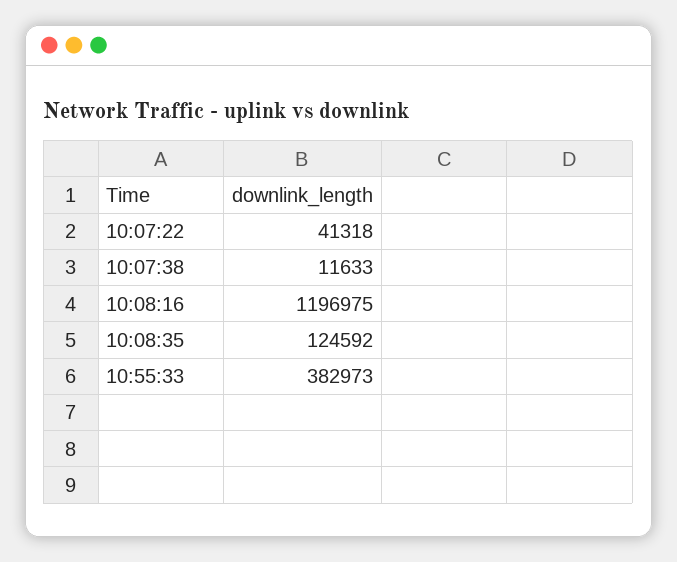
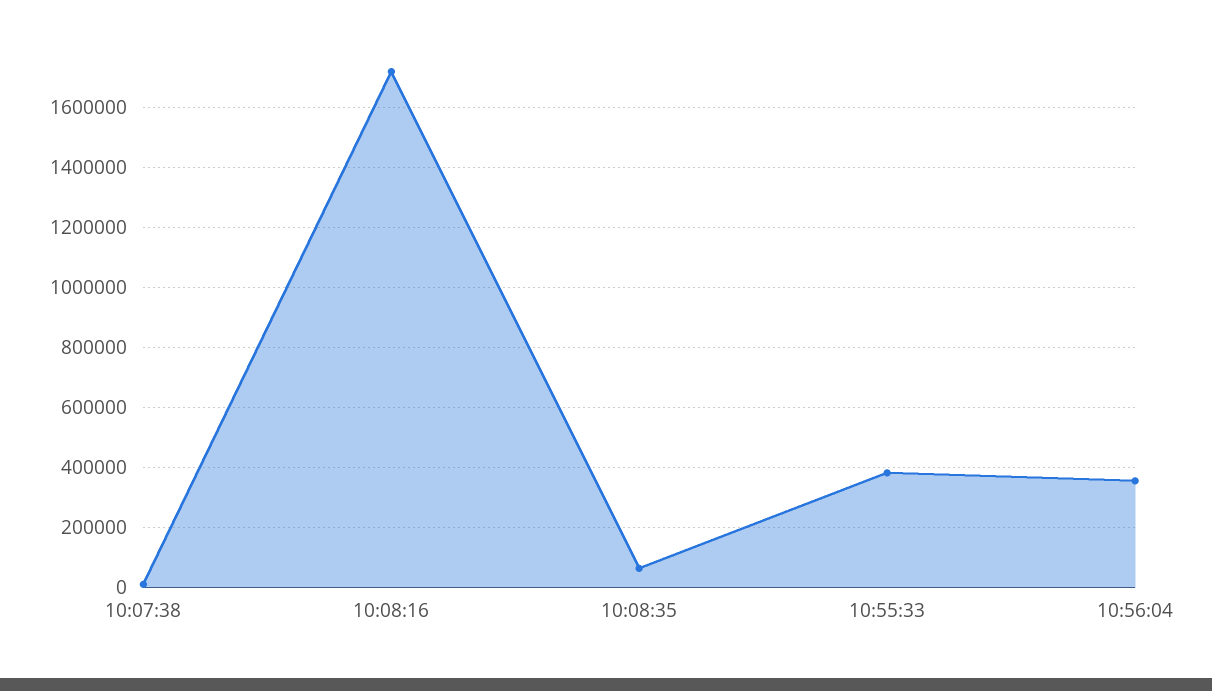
10:07:22: 41318 -> none
10:08:16: 1196975 -> 1720000
10:08:35: 124592 -> 60000
10:56:04: none -> 360000

